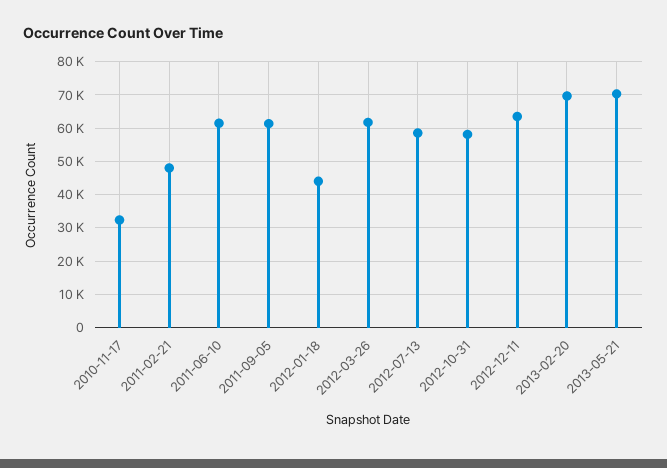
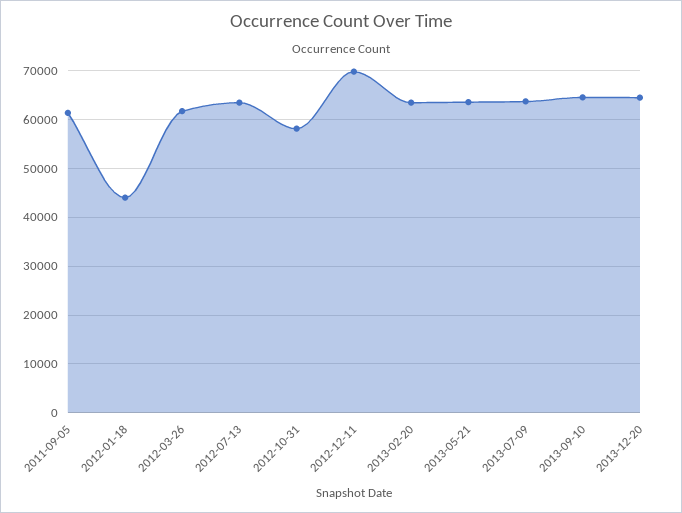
2010-11-17: 32000 -> none
2011-02-21: 48000 -> none
2011-06-10: 62000 -> none
2012-07-13: 58000 -> 64000
2012-12-11: 64000 -> 70000
2013-02-20: 70000 -> 64000
2013-05-21: 70000 -> 64000
2013-07-09: none -> 64000
2013-09-10: none -> 64000
2013-12-20: none -> 64000

